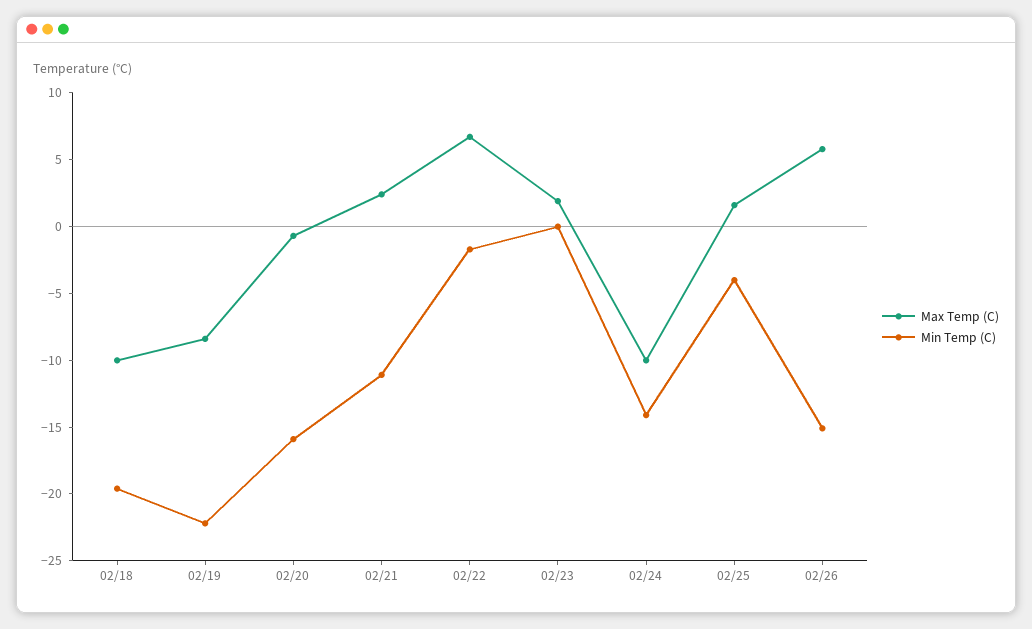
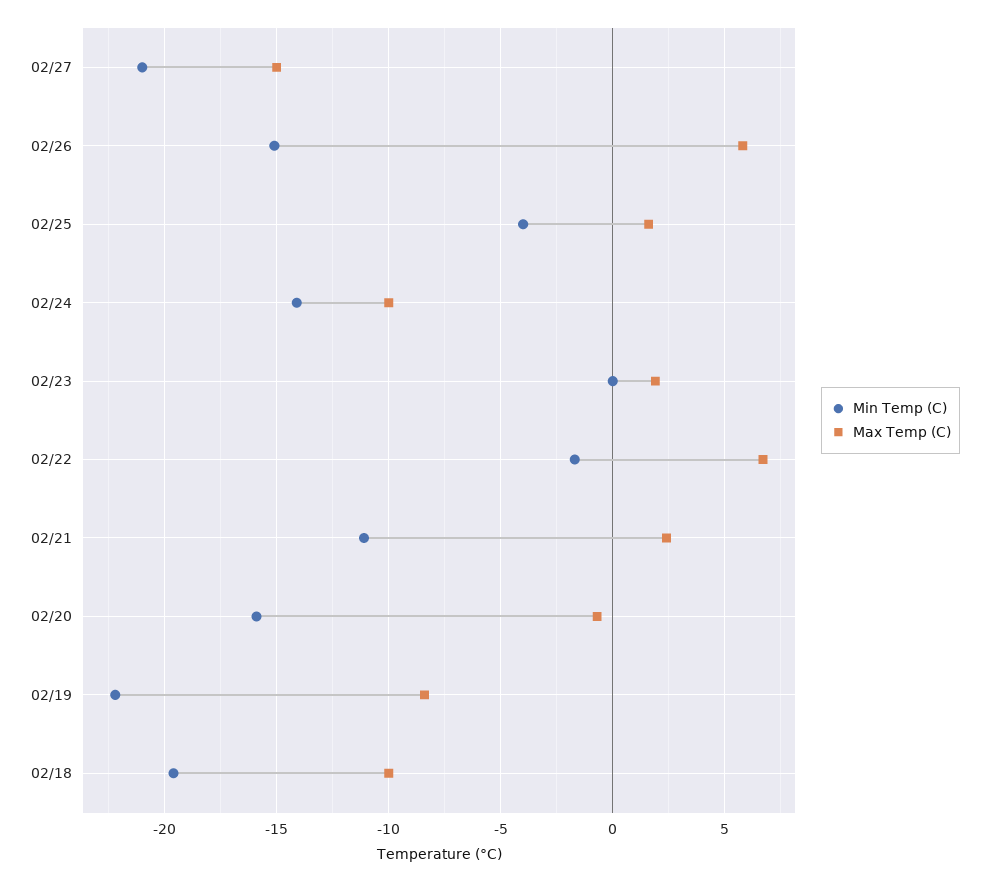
Min Temp (C), 02/27: none -> -21
Max Temp (C), 02/27: none -> -15

